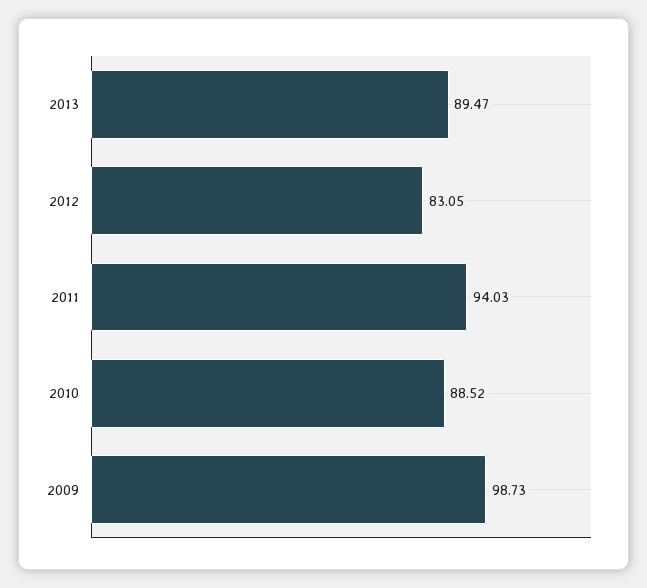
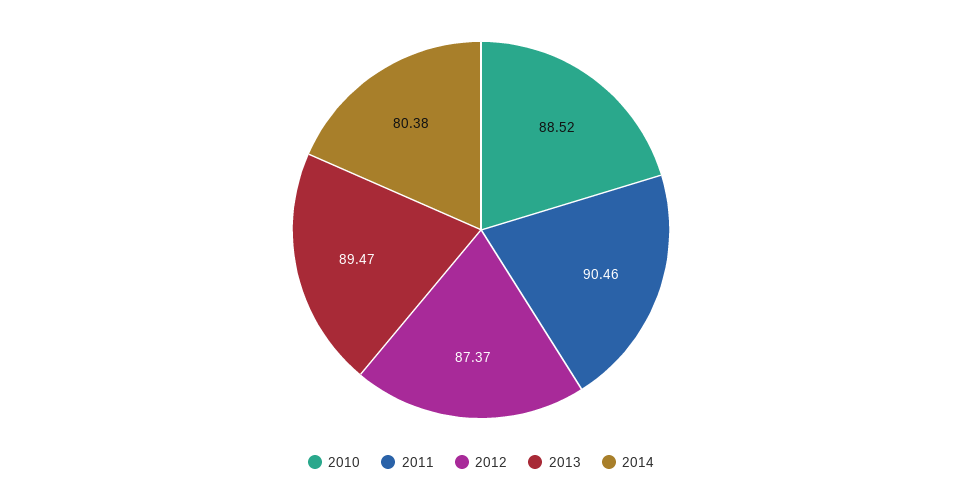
2012: 83.05 -> 87.37
2011: 94.03 -> 90.46
2009: 98.73 -> none
2014: none -> 80.38

